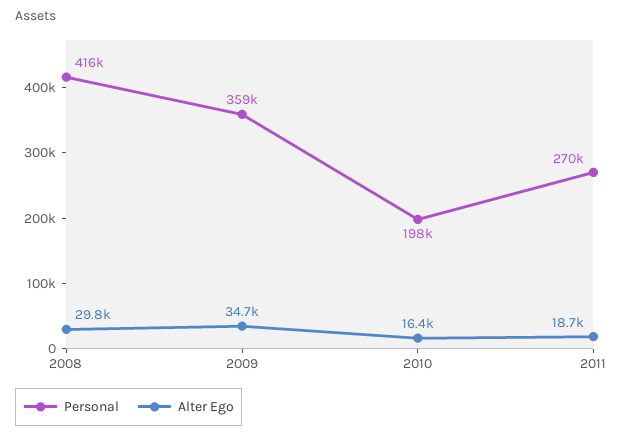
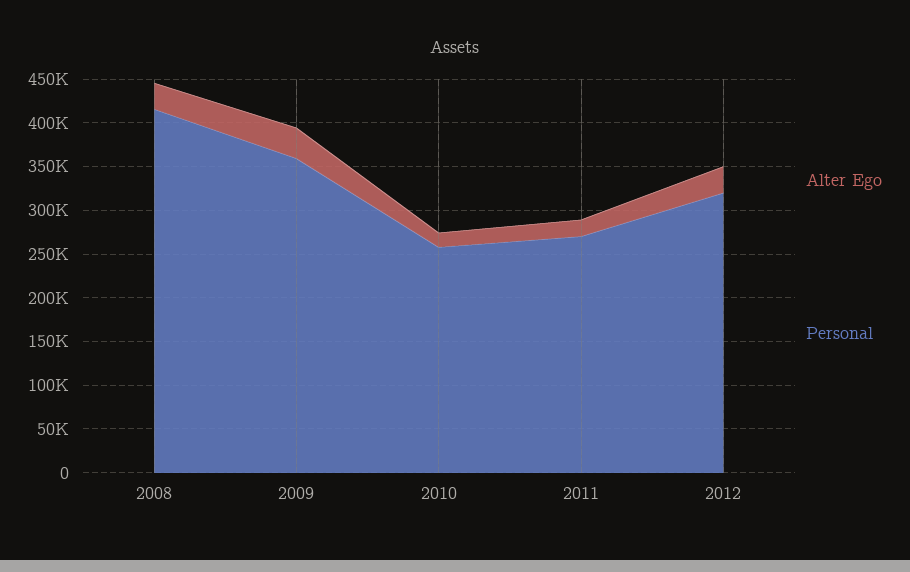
Personal, 2010: 198000 -> 260000
Alter Ego, 2012: none -> 30000
Personal, 2012: none -> 320000

